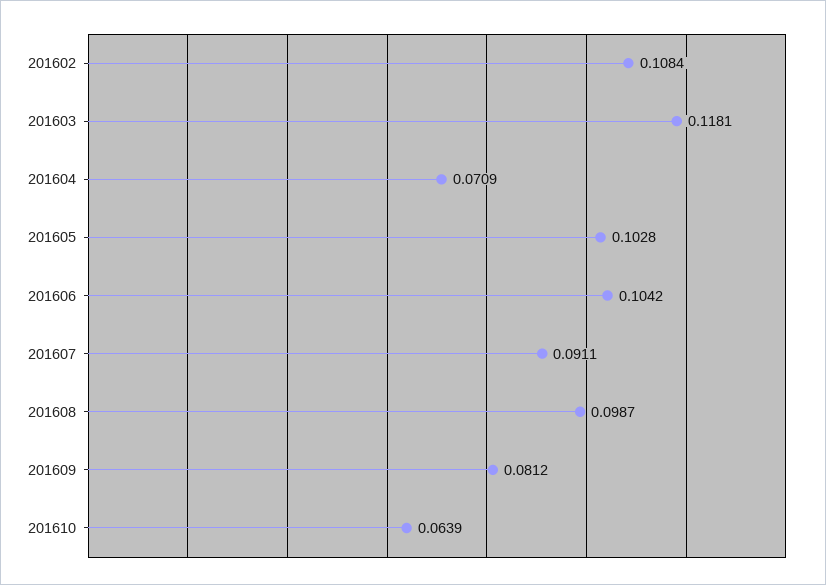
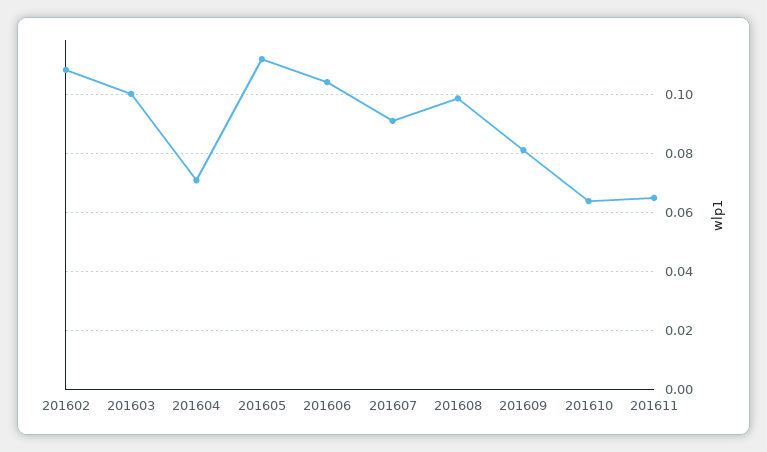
201603: 0.1181 -> 0.1
201605: 0.1028 -> 0.1125
201611: none -> 0.065

